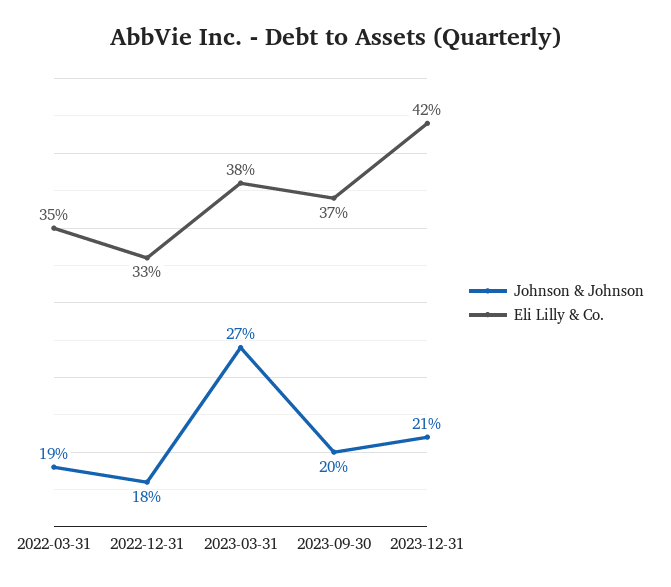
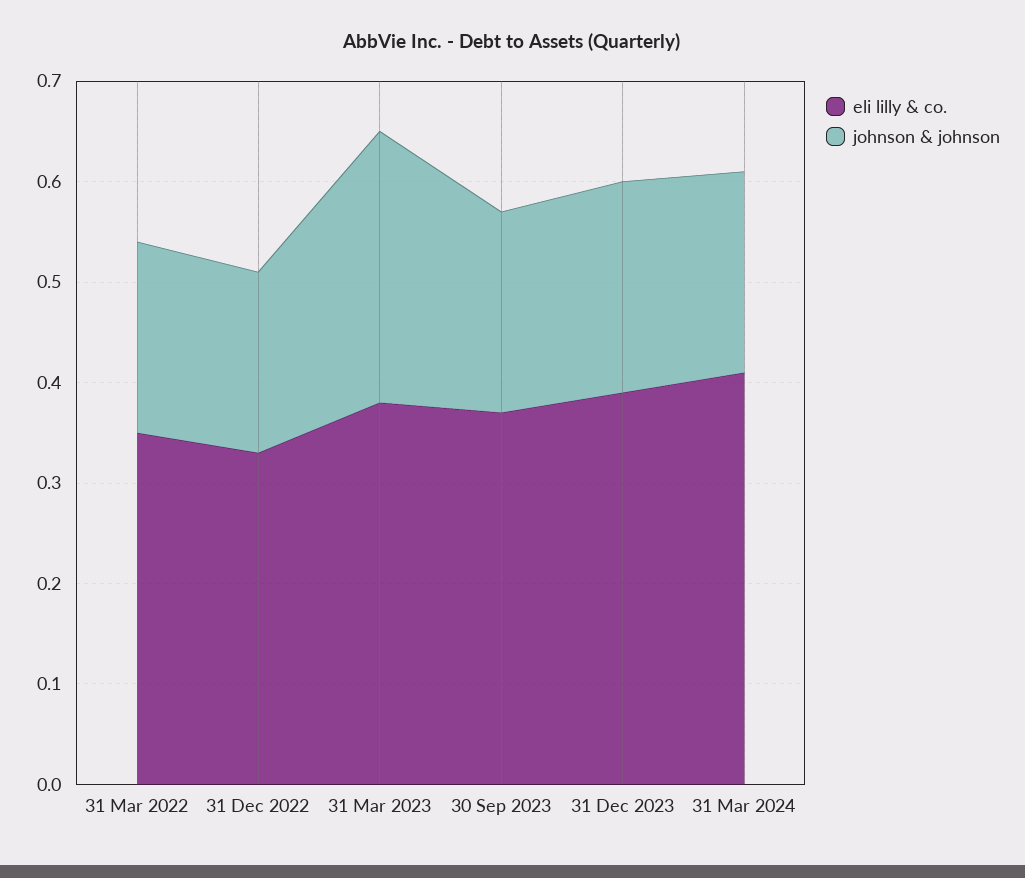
Eli Lilly & Co., 2023-12-31: 0.42 -> 0.39
Eli Lilly & Co., 31 Mar 2024: none -> 0.41
Johnson & Johnson, 31 Mar 2024: none -> 0.2

